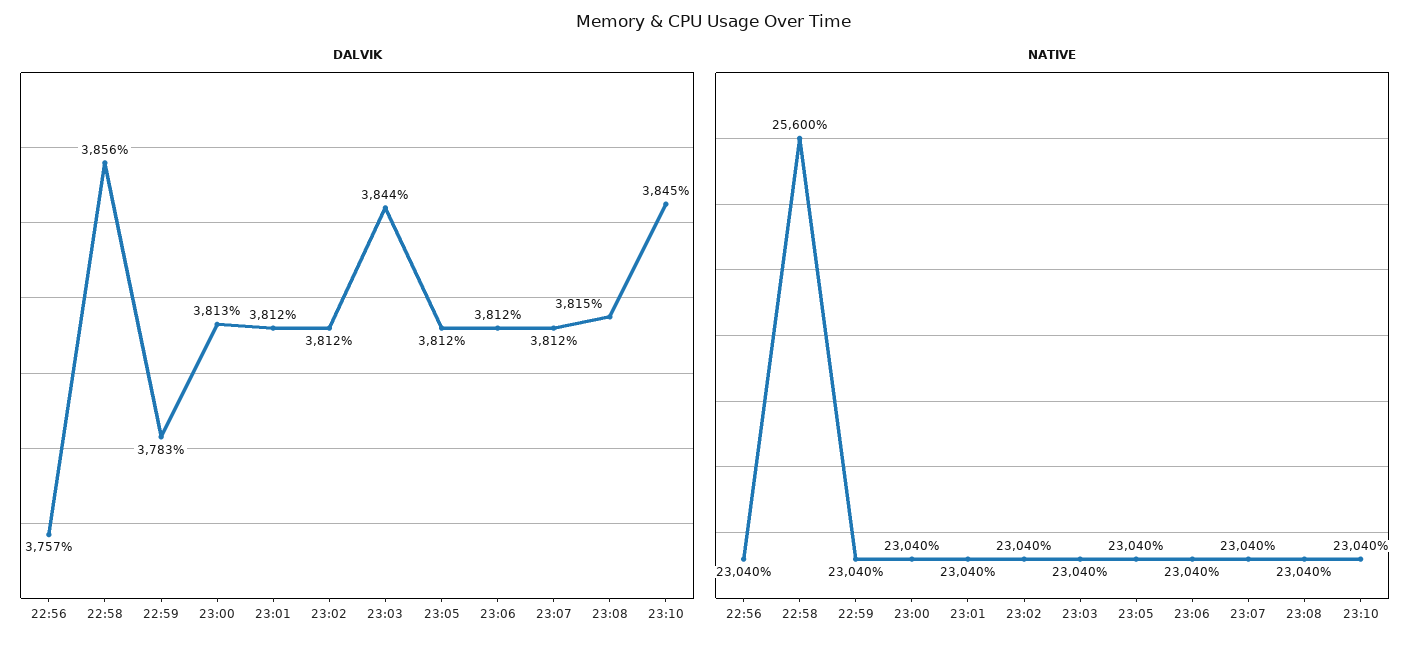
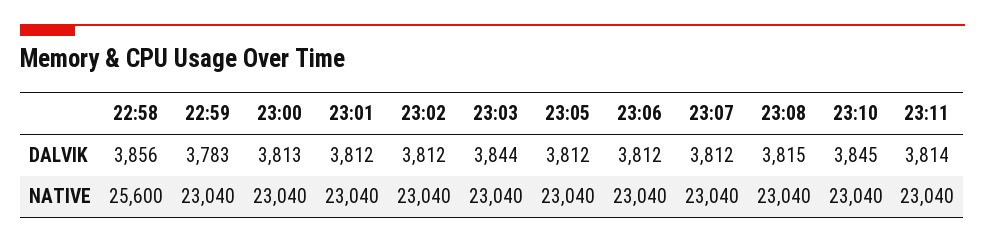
DALVIK, 22:56: 3757 -> none
NATIVE, 22:56: 23040 -> none
DALVIK, 23:11: none -> 3814
NATIVE, 23:11: none -> 23040

